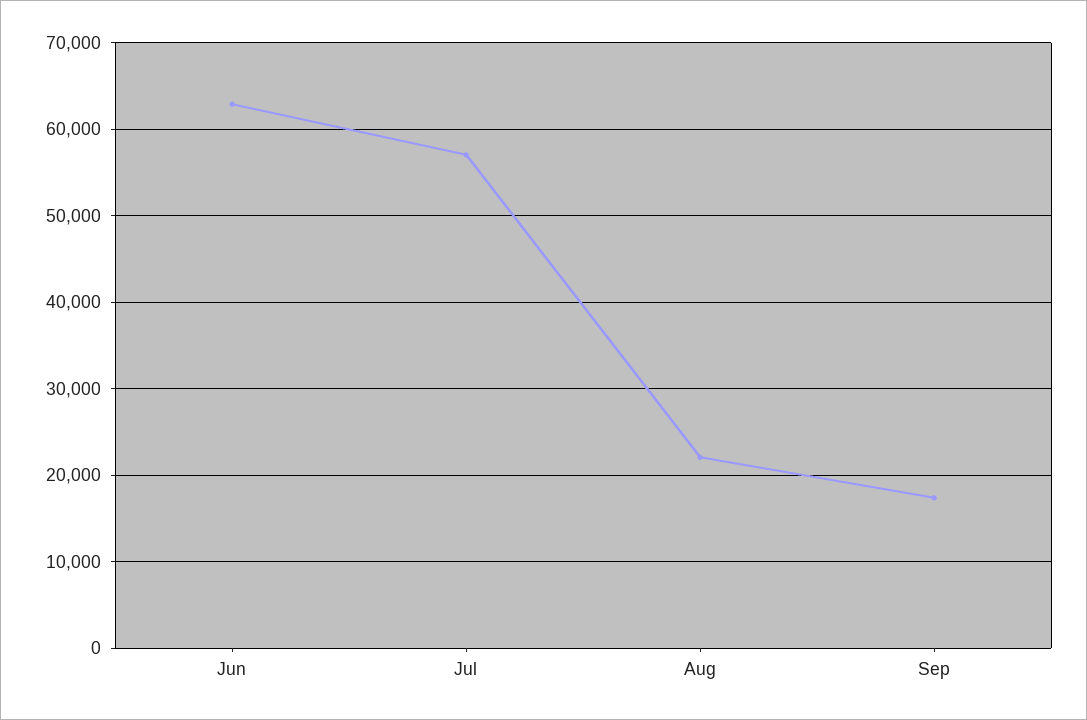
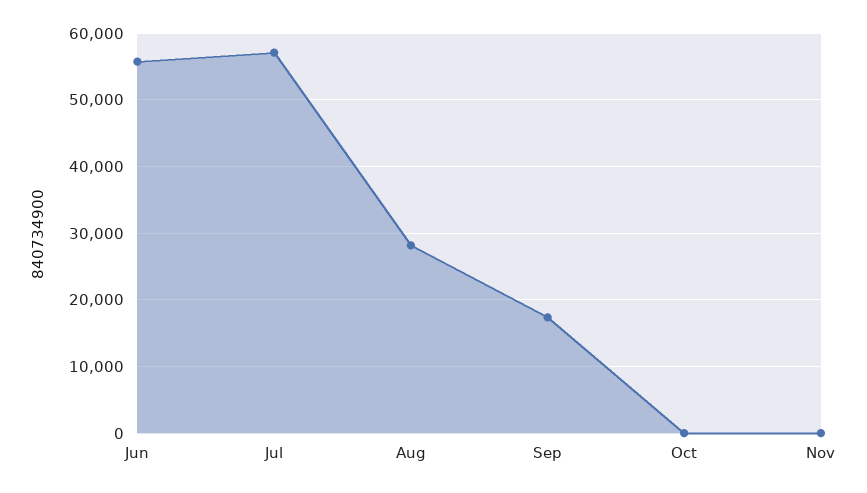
Jun: 63000 -> 56000
Aug: 22000 -> 28000
Oct: none -> 0
Nov: none -> 0

